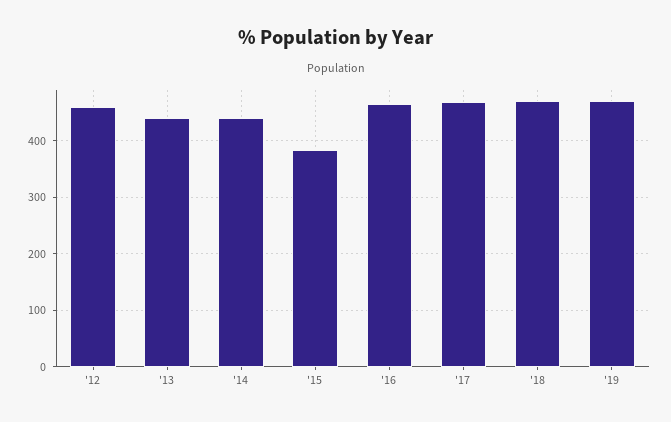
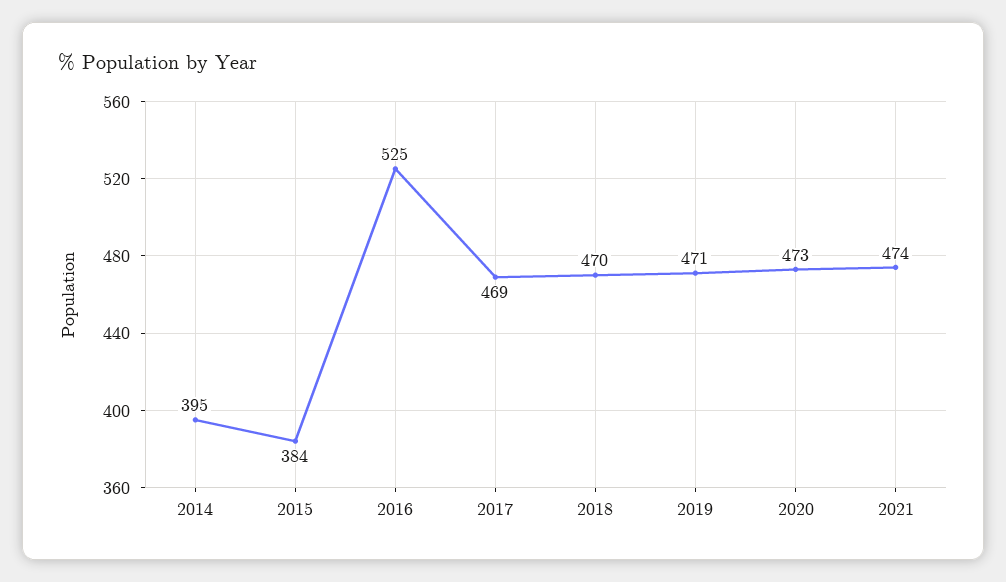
'12: 460 -> none
'13: 440 -> none
'14: 440 -> 395
'16: 460 -> 525
2020: none -> 473
2021: none -> 474

